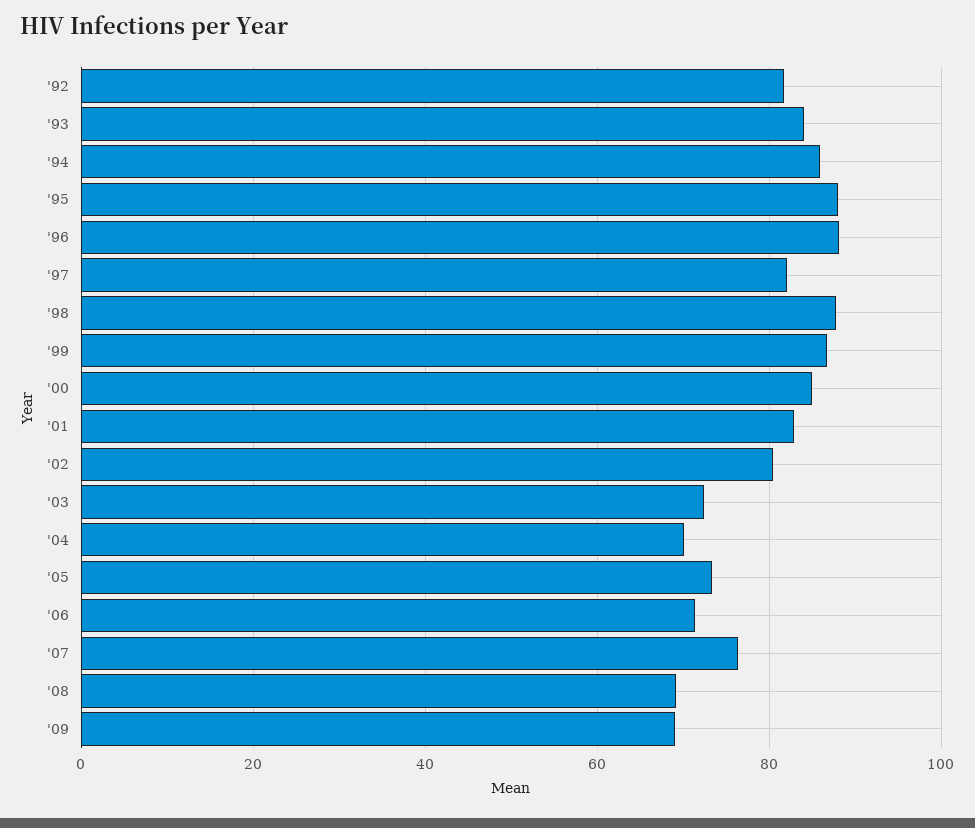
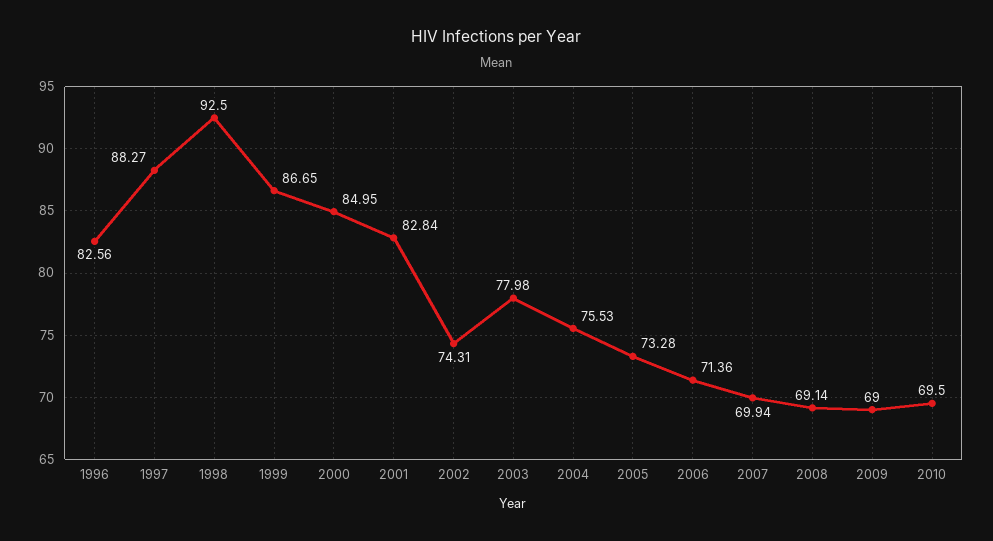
'92: 82 -> none
'93: 84 -> none
'94: 86 -> none
'95: 88 -> none
'96: 88 -> 82.56
'97: 82 -> 88.27
'98: 88 -> 92.5
'02: 80 -> 74.31
'03: 72 -> 77.98
'04: 70 -> 75.53
'07: 76 -> 69.94
2010: none -> 69.5

